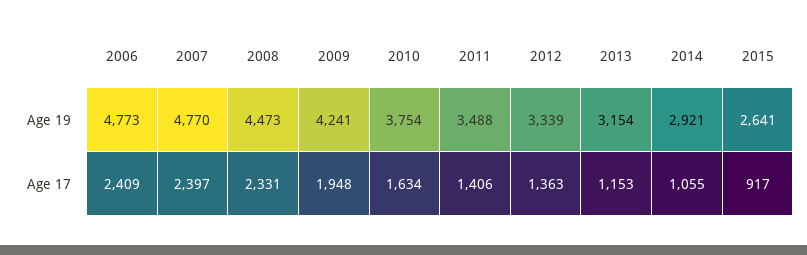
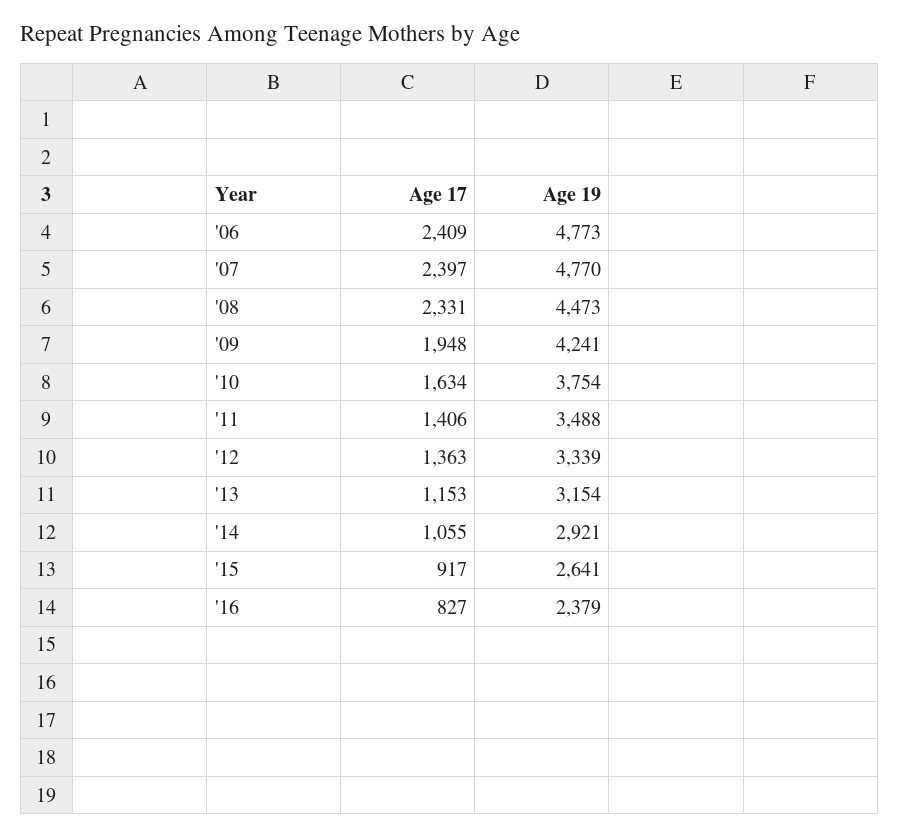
'16, Age 17: none -> 827
'16, Age 19: none -> 2379

